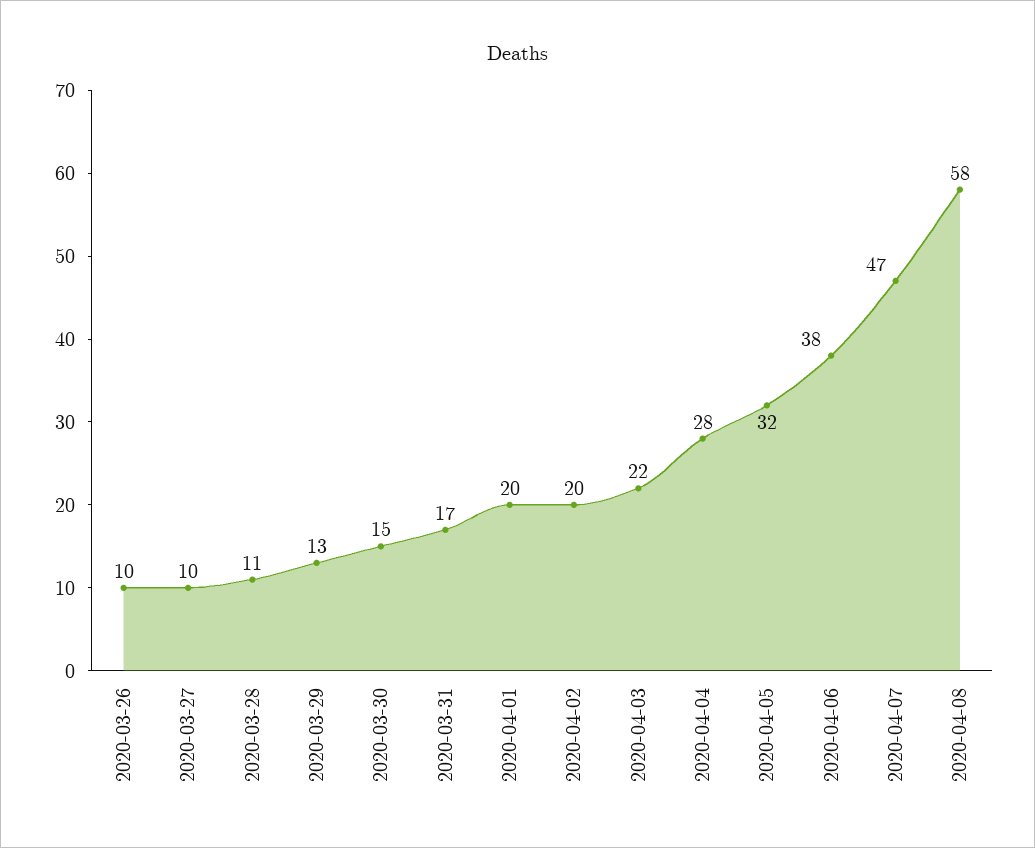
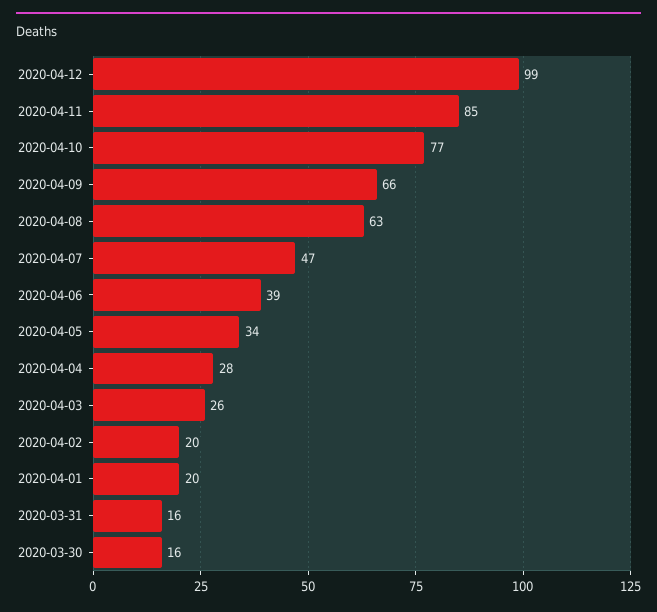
2020-03-26: 10 -> none
2020-03-27: 10 -> none
2020-03-28: 11 -> none
2020-03-29: 13 -> none
2020-03-30: 15 -> 16
2020-03-31: 17 -> 16
2020-04-03: 22 -> 26
2020-04-05: 32 -> 34
2020-04-06: 38 -> 39
2020-04-08: 58 -> 63
2020-04-12: none -> 99
2020-04-11: none -> 85
2020-04-10: none -> 77
2020-04-09: none -> 66

